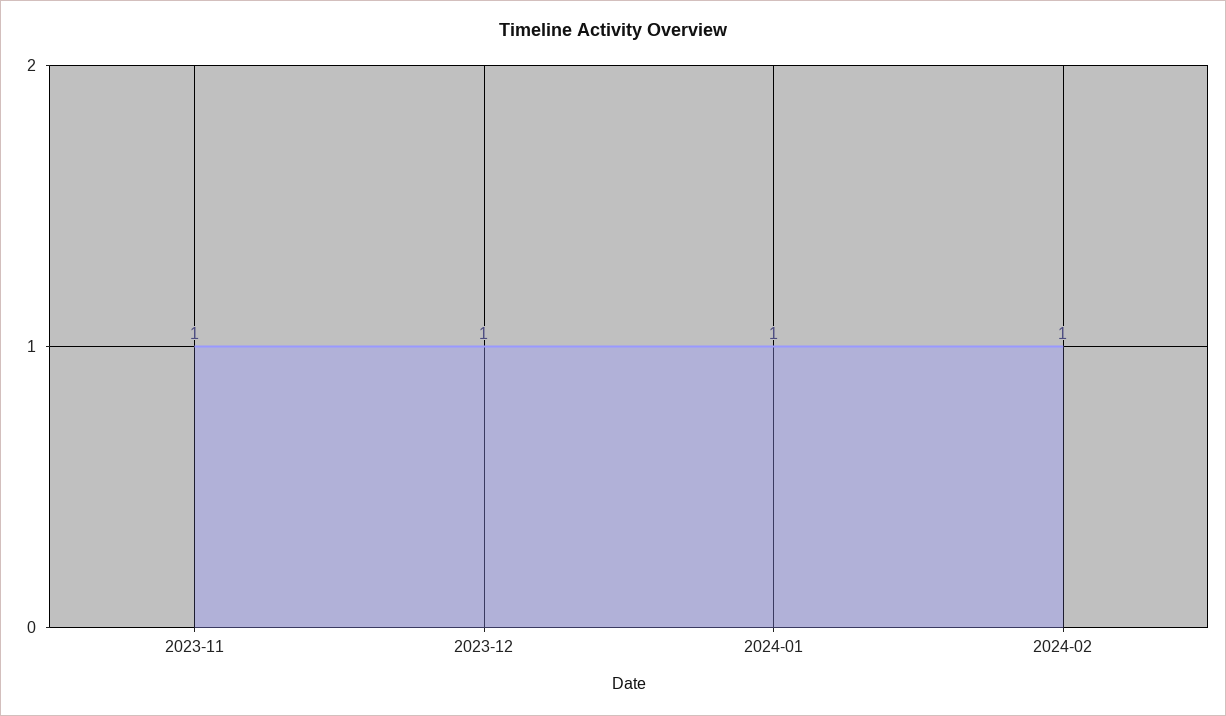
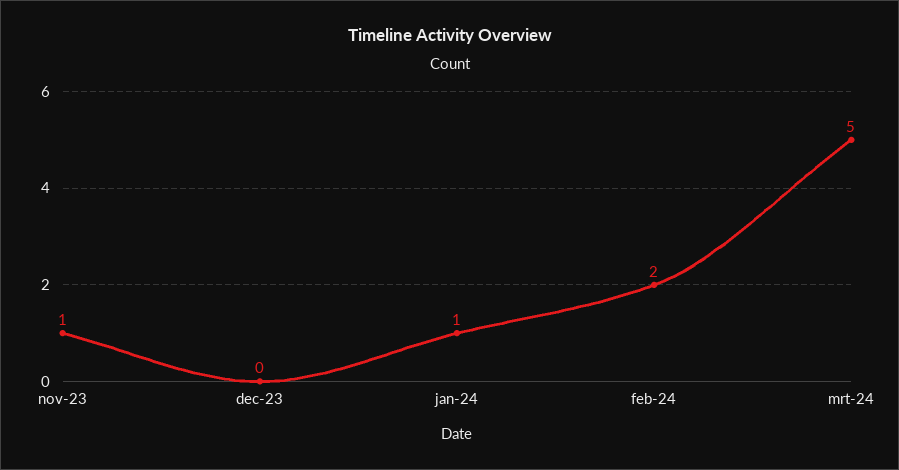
2023-12: 1 -> 0
2024-02: 1 -> 2
mrt-24: none -> 5

